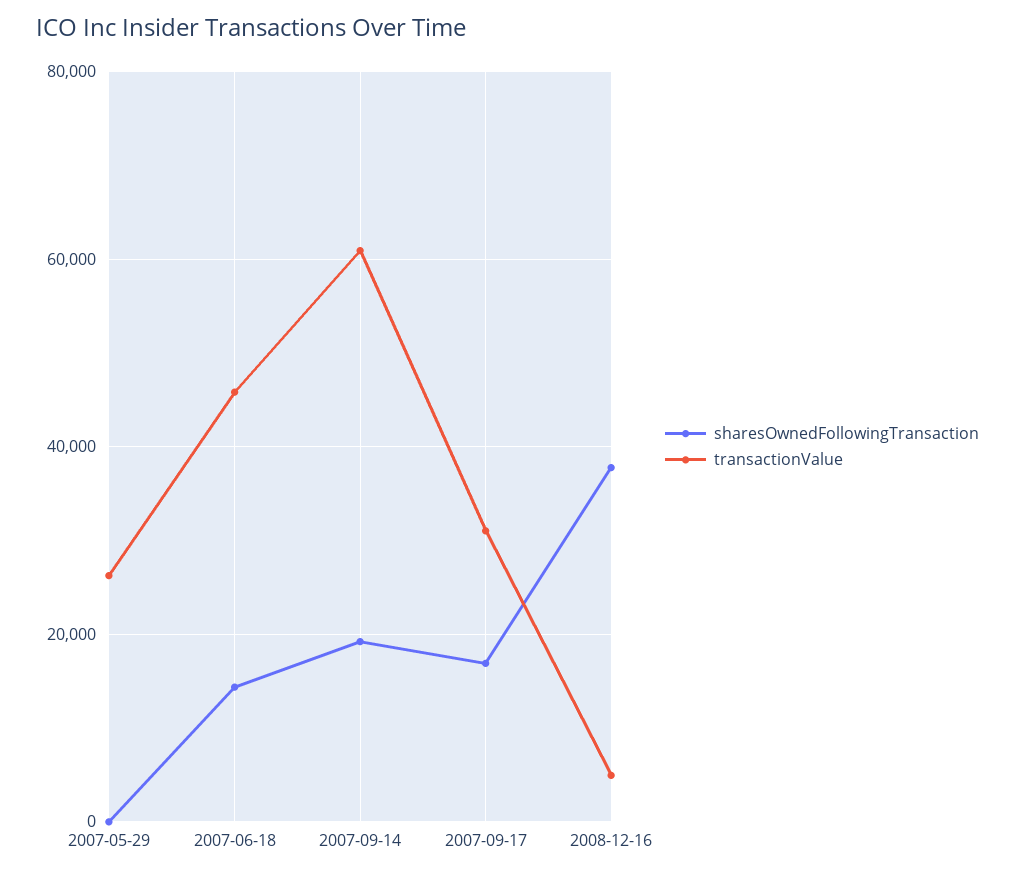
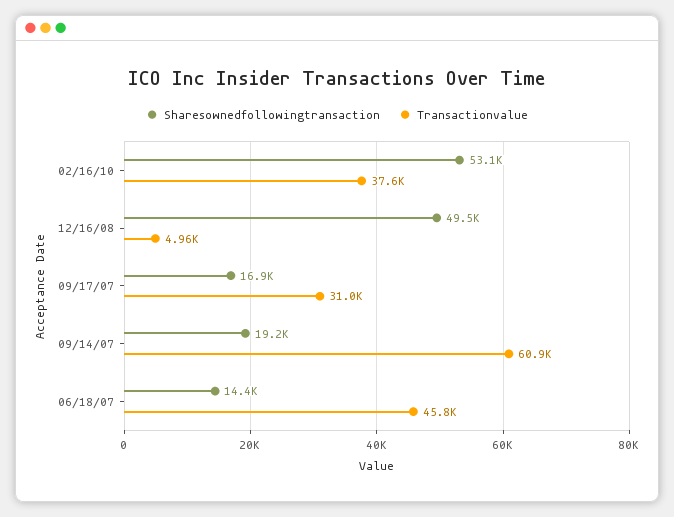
sharesOwnedFollowingTransaction, 2007-05-29: 0 -> none
transactionValue, 2007-05-29: 26000 -> none
sharesOwnedFollowingTransaction, 2008-12-16: 38000 -> 49500
sharesOwnedFollowingTransaction, 02/16/10: none -> 53100
transactionValue, 02/16/10: none -> 37600

